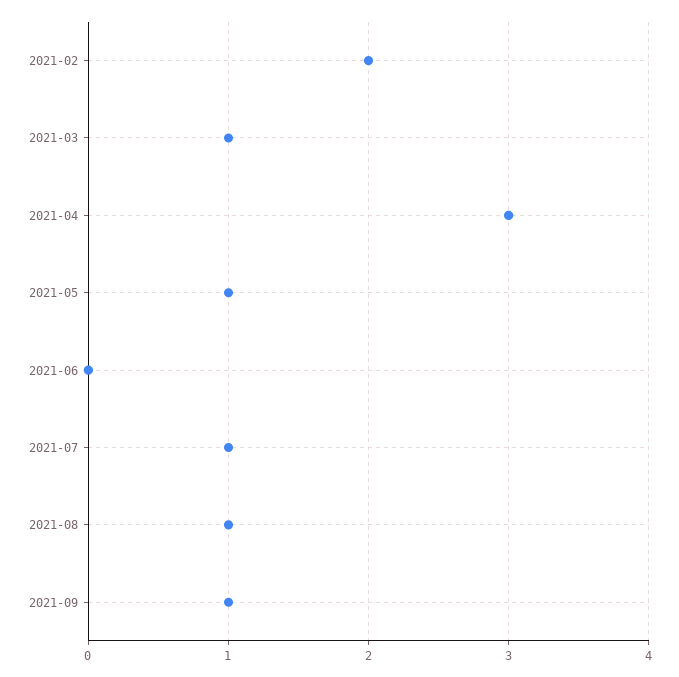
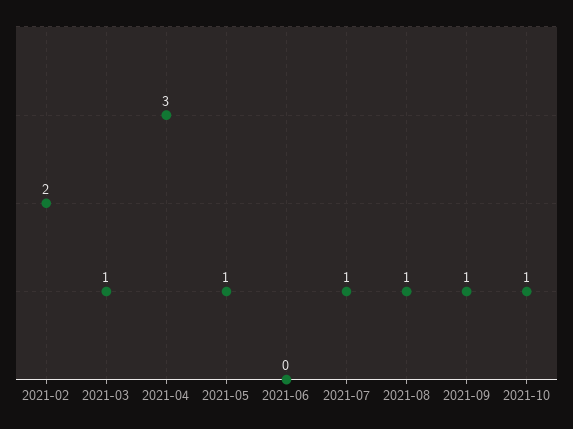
2021-10: none -> 1

